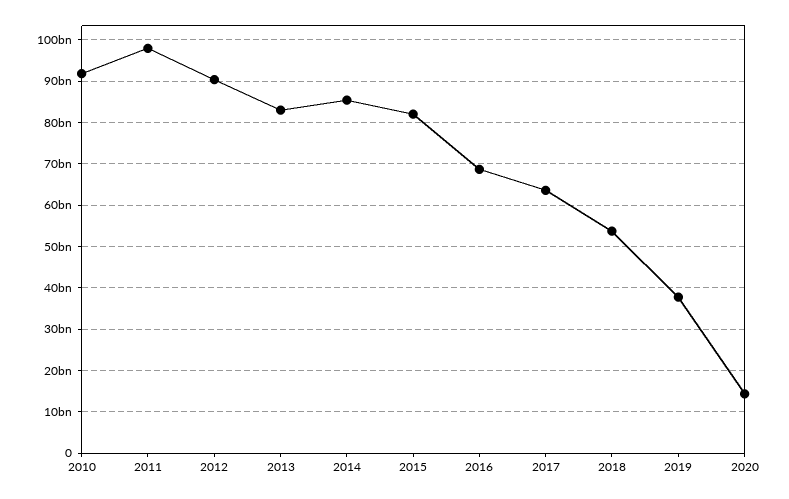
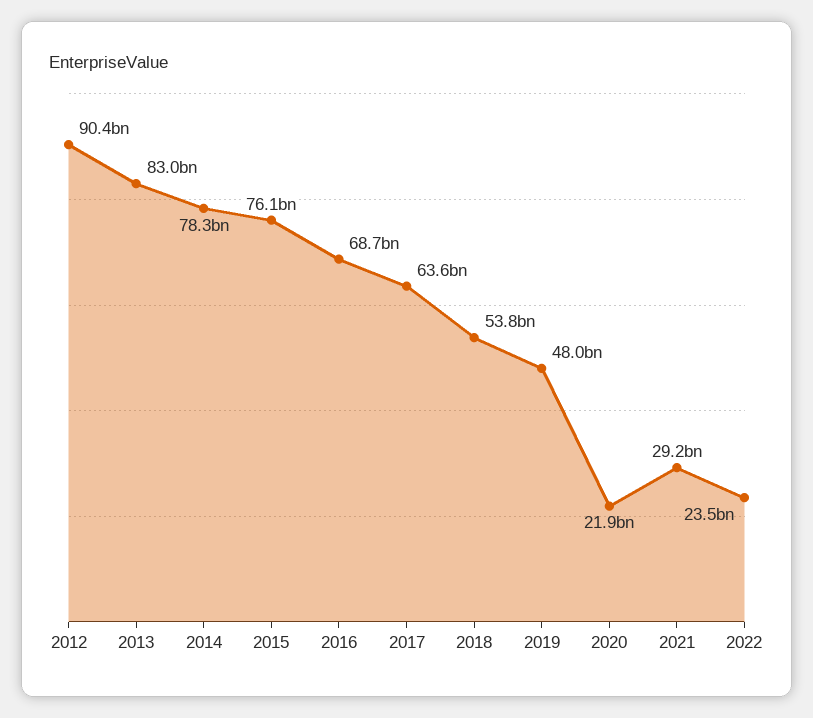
2010: 92000000000 -> none
2011: 98000000000 -> none
2014: 86000000000 -> 78300000000
2015: 82000000000 -> 76100000000
2019: 38000000000 -> 48000000000
2020: 14000000000 -> 21900000000
2021: none -> 29200000000
2022: none -> 23500000000

